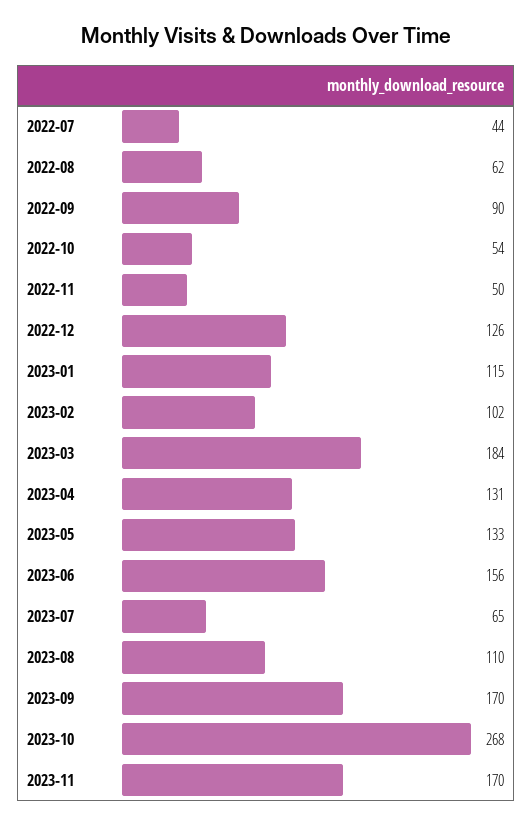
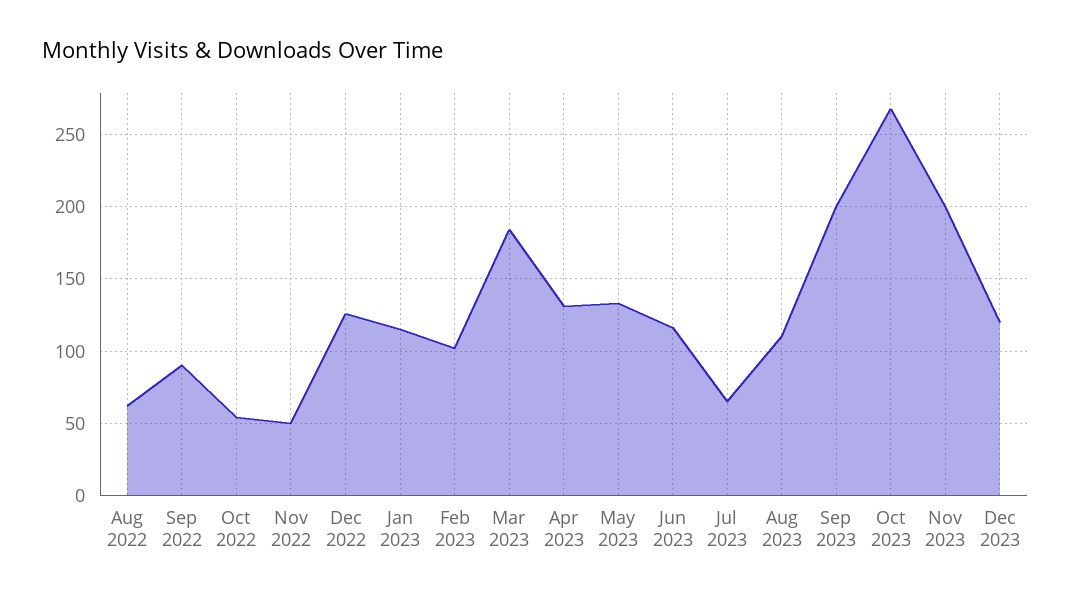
2022-07: 44 -> none
2023-06: 156 -> 115
2023-09: 170 -> 200
2023-11: 170 -> 200
Dec 2023: none -> 120

